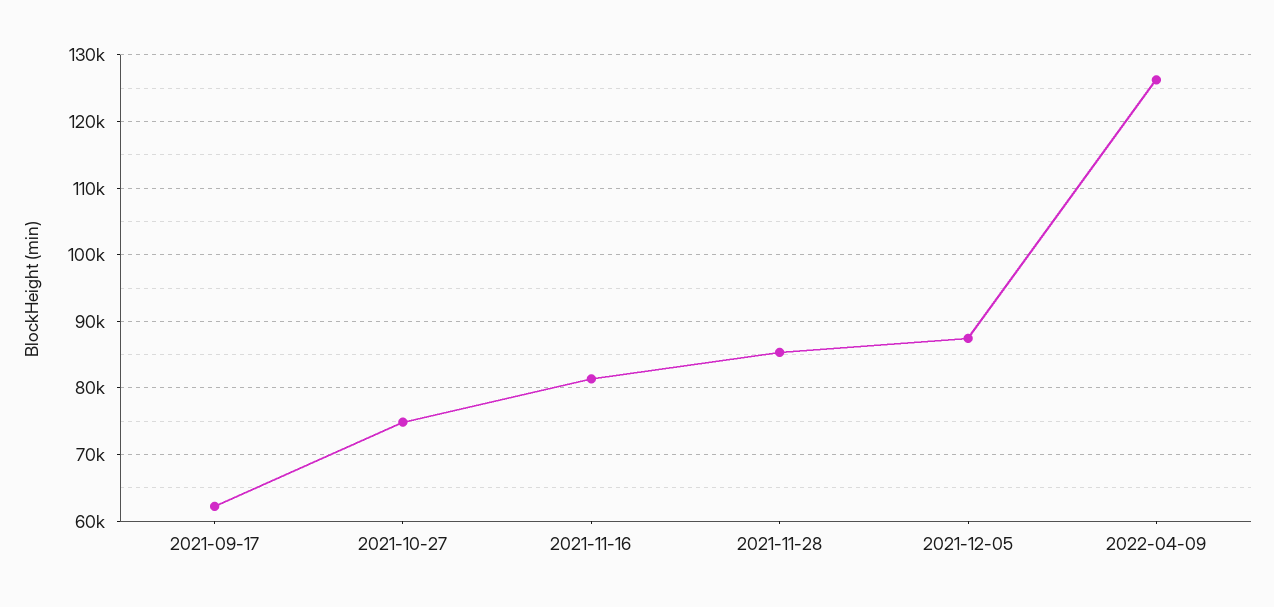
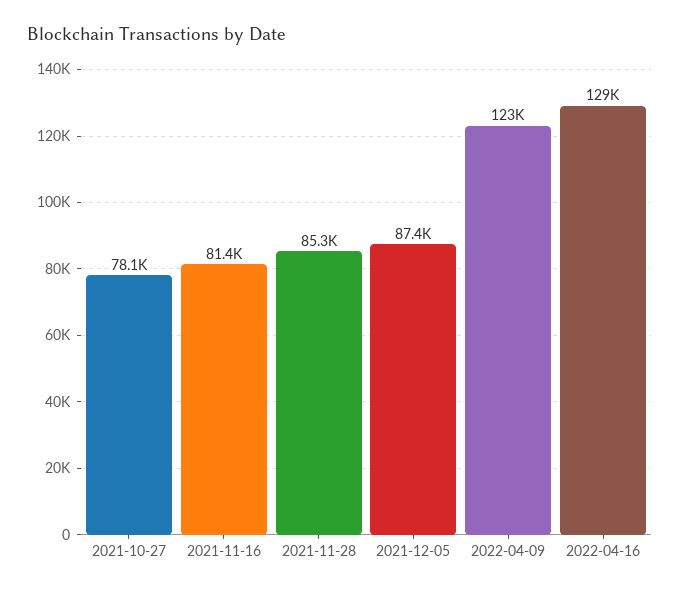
2021-09-17: 62000 -> none
2021-10-27: 75000 -> 78100
2022-04-09: 126000 -> 123000
2022-04-16: none -> 129000

